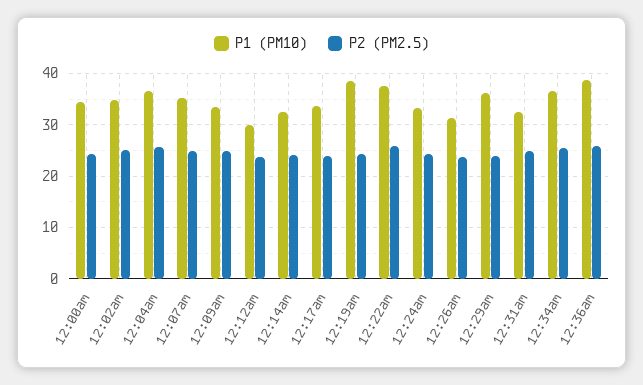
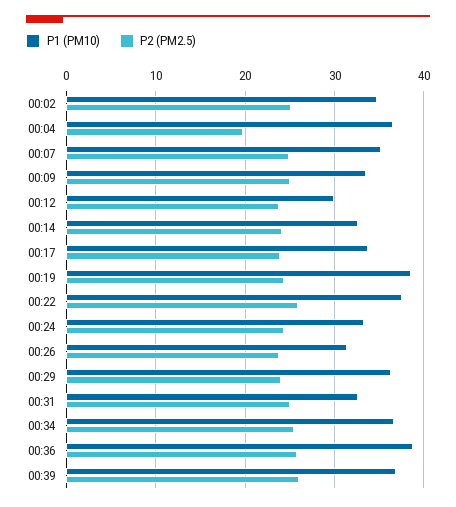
P1 (PM10), 12:00am: 34 -> none
P2 (PM2.5), 12:00am: 24 -> none
P2 (PM2.5), 12:04am: 26 -> 20
P1 (PM10), 00:39: none -> 37
P2 (PM2.5), 00:39: none -> 26

